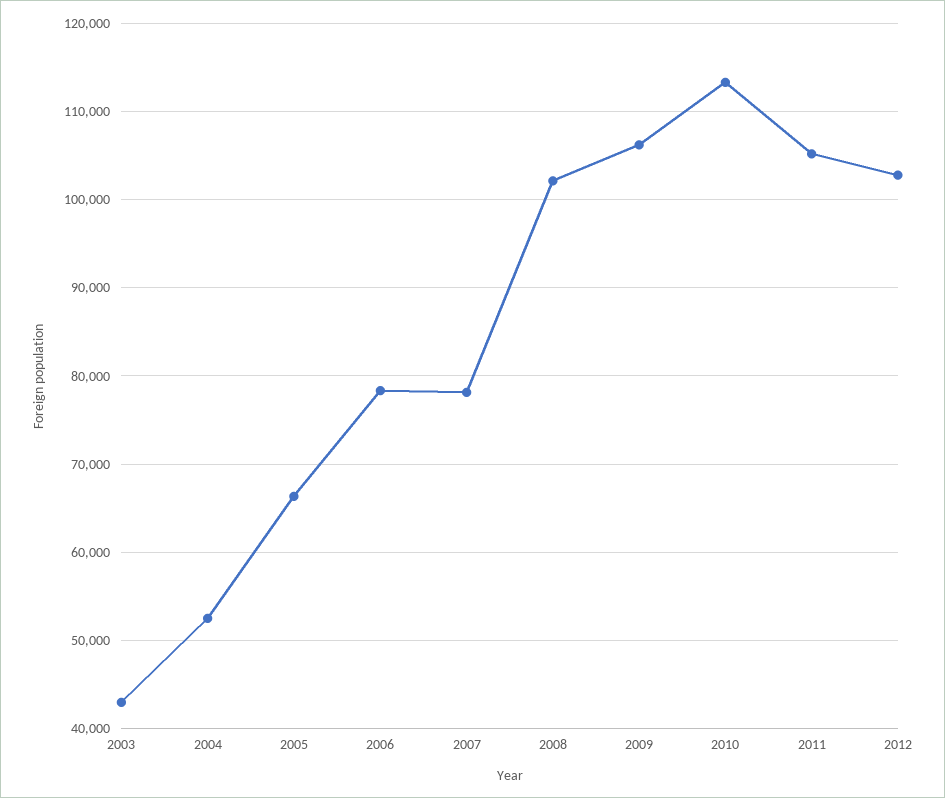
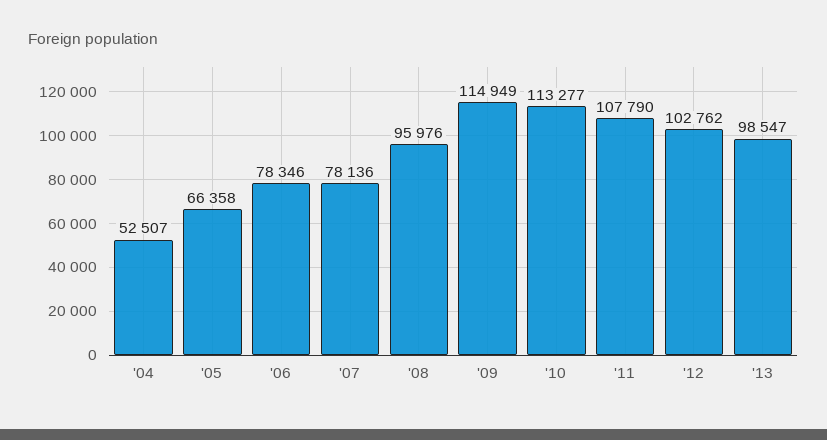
2003: 43000 -> none
2008: 102000 -> 95976
2009: 106000 -> 114949
2011: 105000 -> 107790
'13: none -> 98547

